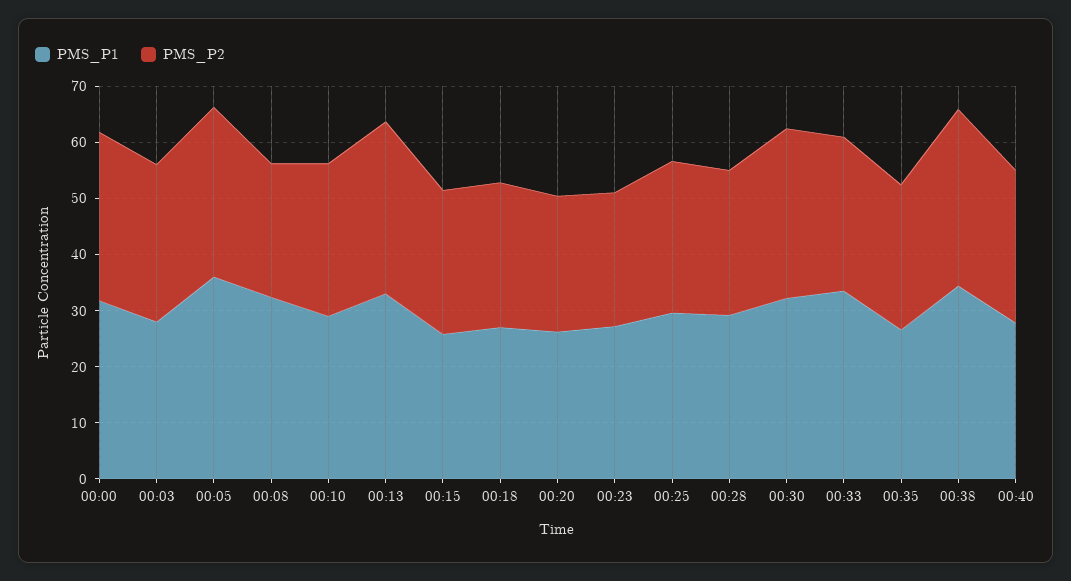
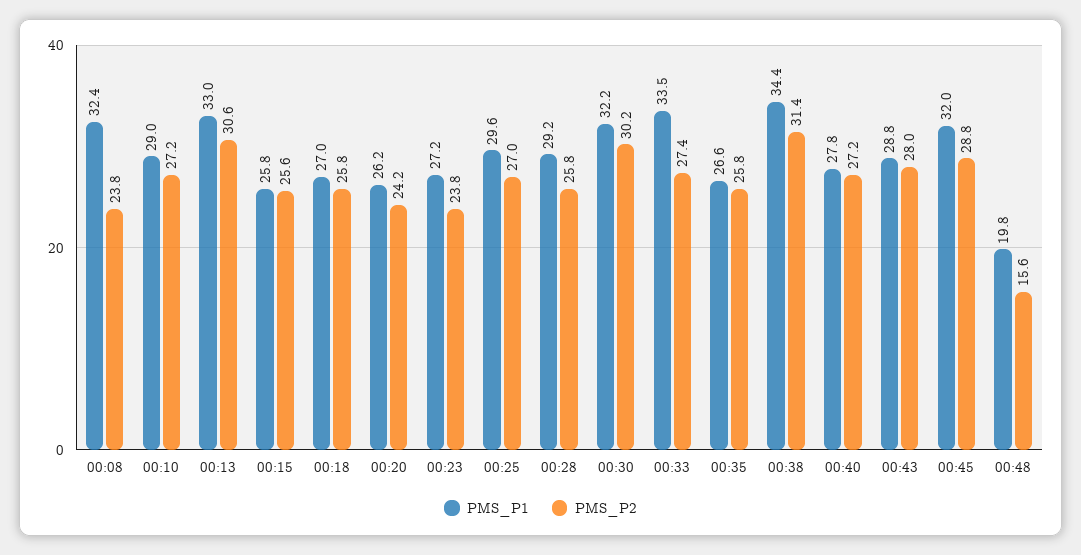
PMS_P1, 00:00: 32 -> none
PMS_P2, 00:00: 30 -> none
PMS_P1, 00:03: 28 -> none
PMS_P2, 00:03: 28 -> none
PMS_P1, 00:05: 36 -> none
PMS_P2, 00:05: 30 -> none
PMS_P1, 00:43: none -> 28.8
PMS_P2, 00:43: none -> 28
PMS_P1, 00:45: none -> 32
PMS_P2, 00:45: none -> 28.8
PMS_P1, 00:48: none -> 19.8
PMS_P2, 00:48: none -> 15.6

